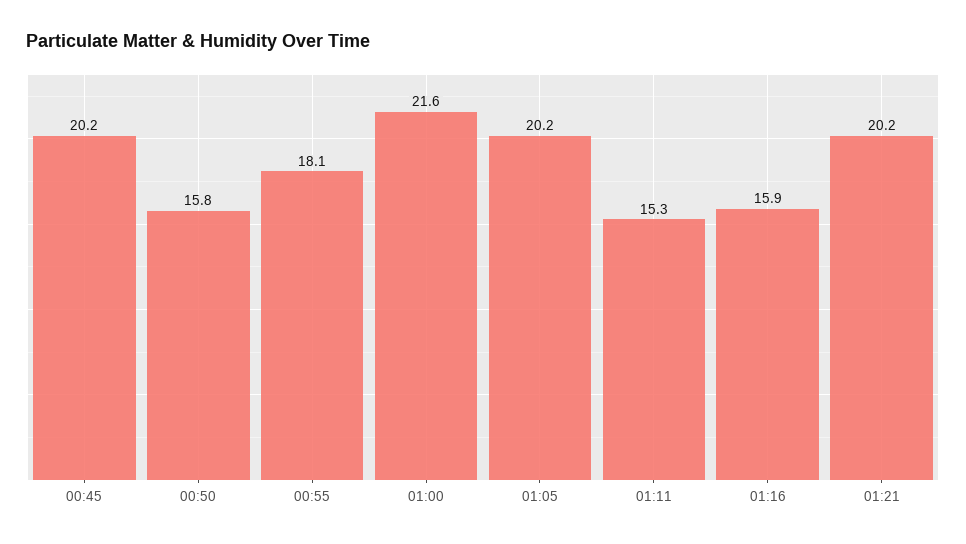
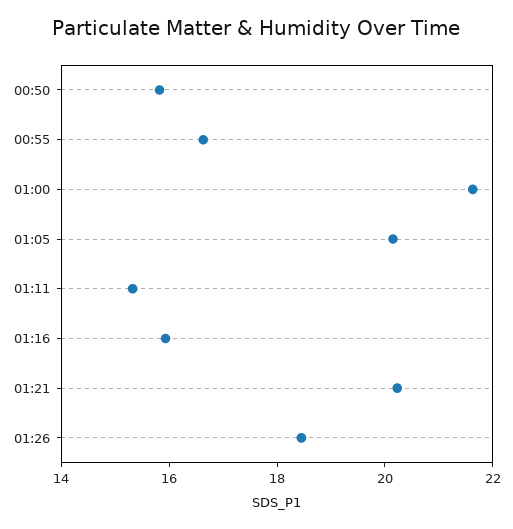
00:45: 20.2 -> none
00:55: 18.1 -> 16.5
01:26: none -> 18.5

